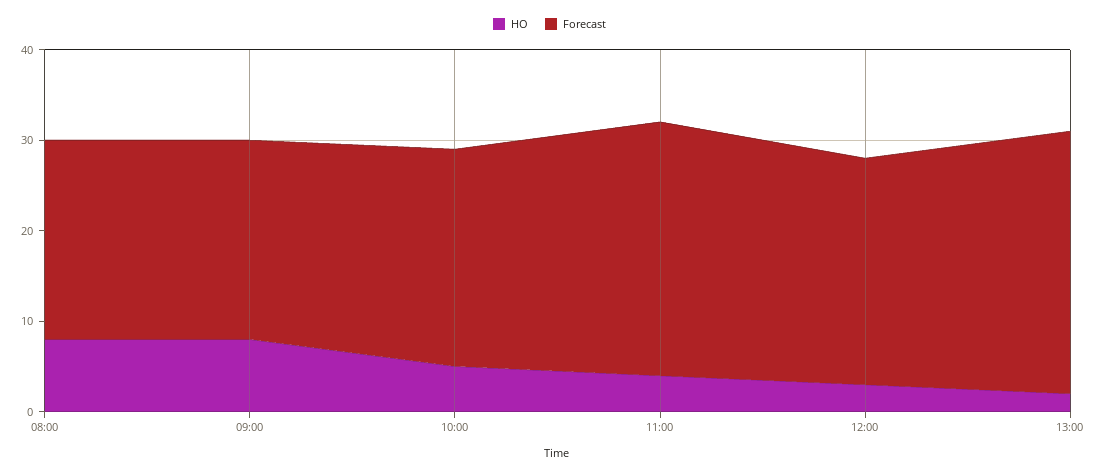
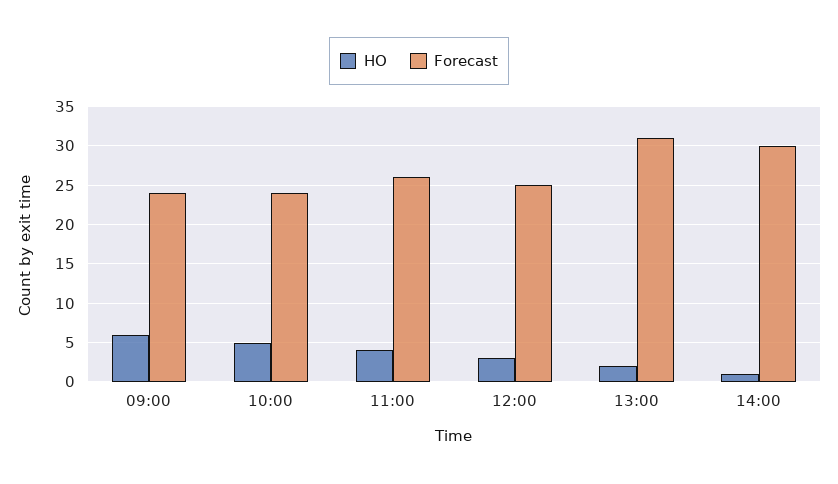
HO, 08:00: 8 -> none
Forecast, 08:00: 22 -> none
HO, 09:00: 8 -> 6
Forecast, 09:00: 22 -> 24
Forecast, 11:00: 28 -> 26
Forecast, 13:00: 29 -> 31
HO, 14:00: none -> 1
Forecast, 14:00: none -> 30

